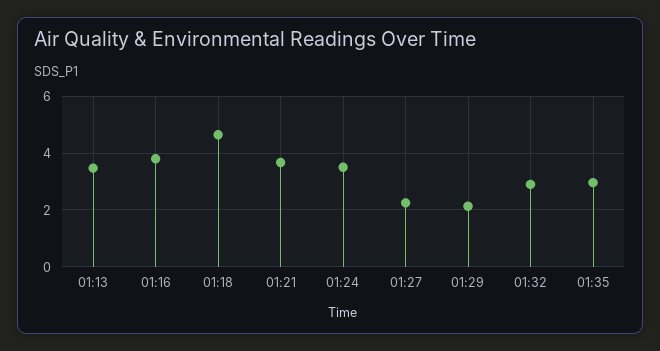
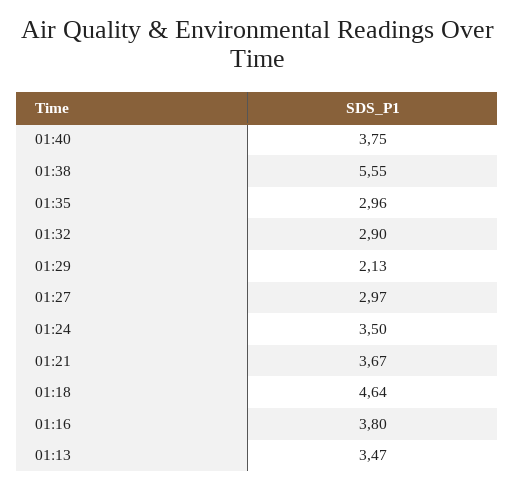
01:27: 2.25 -> 2.97
01:40: none -> 3.75
01:38: none -> 5.55

